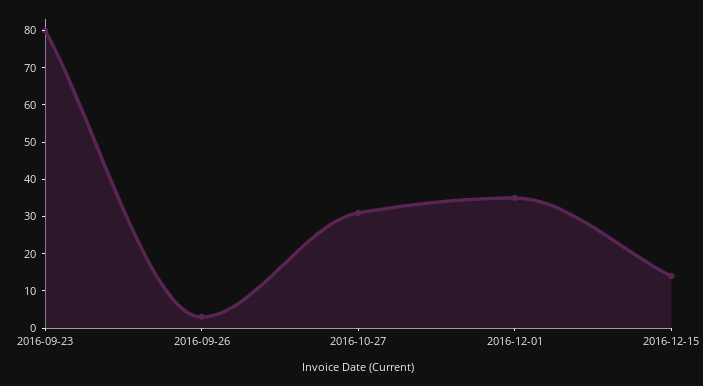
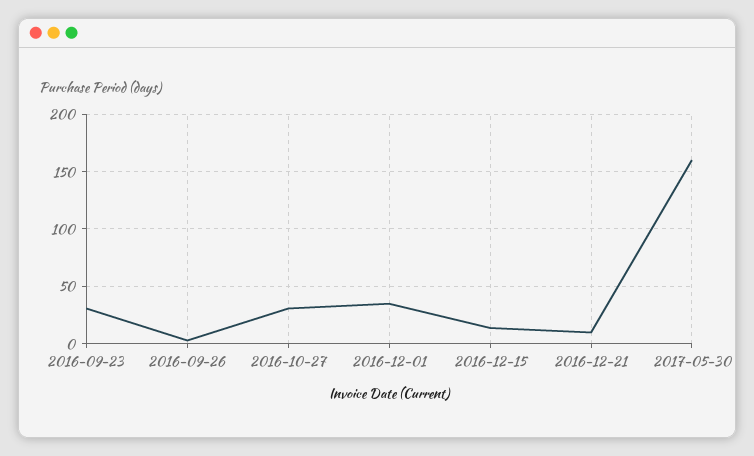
2016-09-23: 80 -> 30
2016-12-21: none -> 10
2017-05-30: none -> 160

